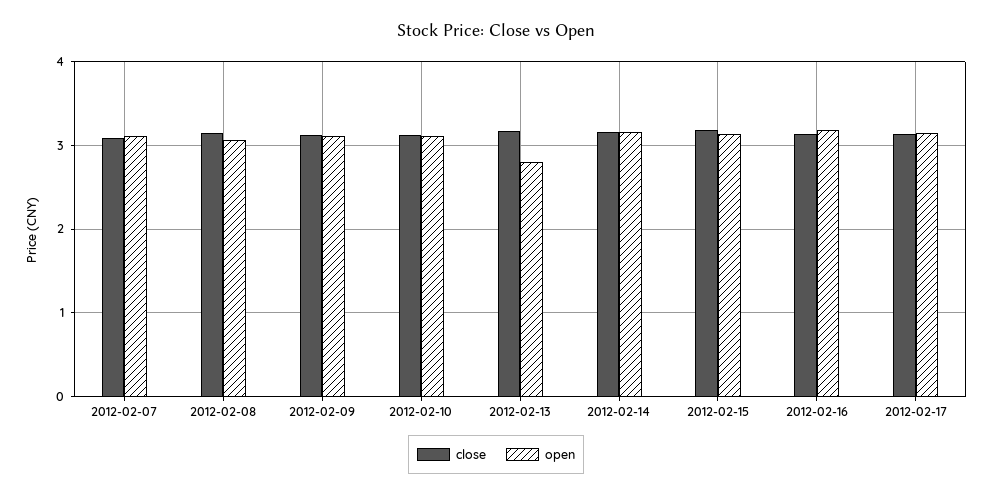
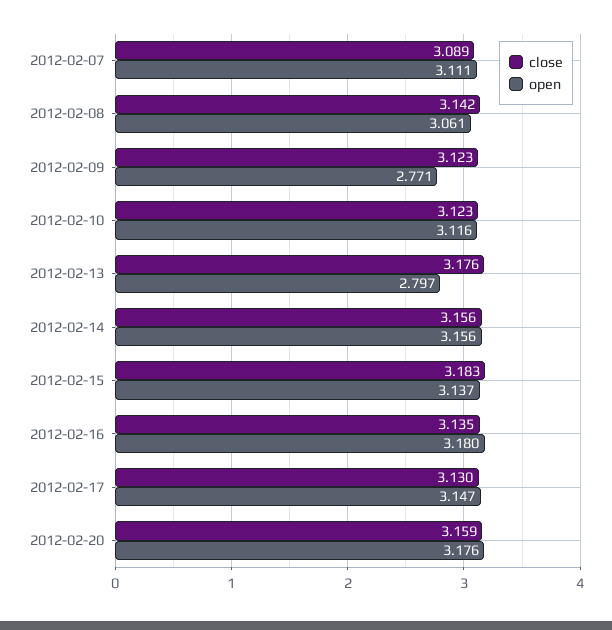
open, 2012-02-09: 3.1 -> 2.771
close, 2012-02-20: none -> 3.159
open, 2012-02-20: none -> 3.176

